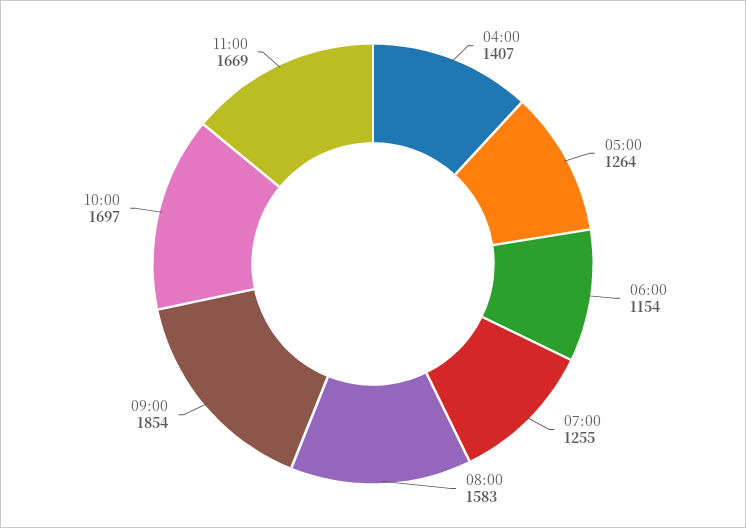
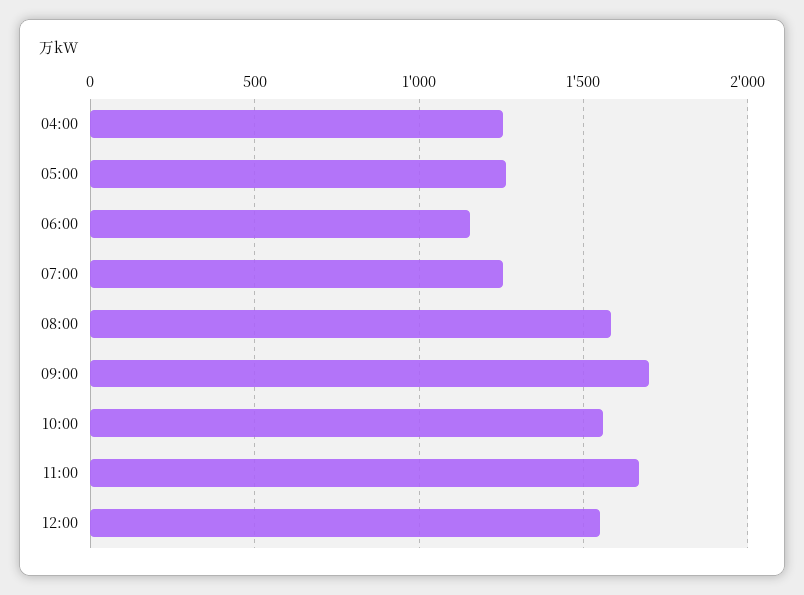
04:00: 1407 -> 1250
09:00: 1854 -> 1700
10:00: 1697 -> 1550
12:00: none -> 1550

